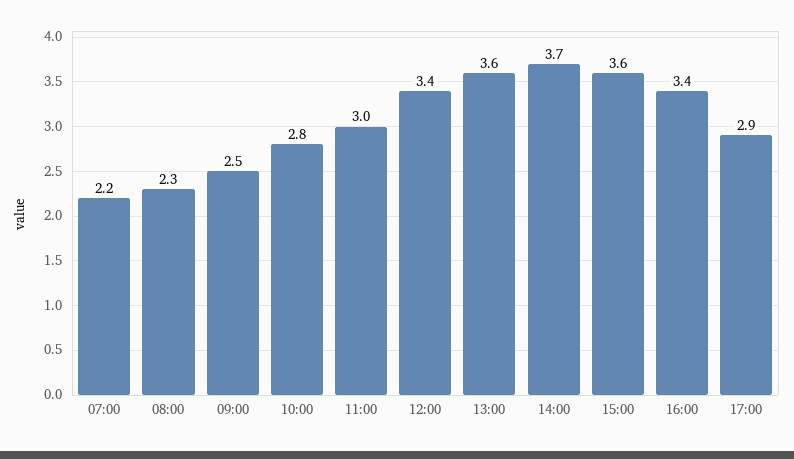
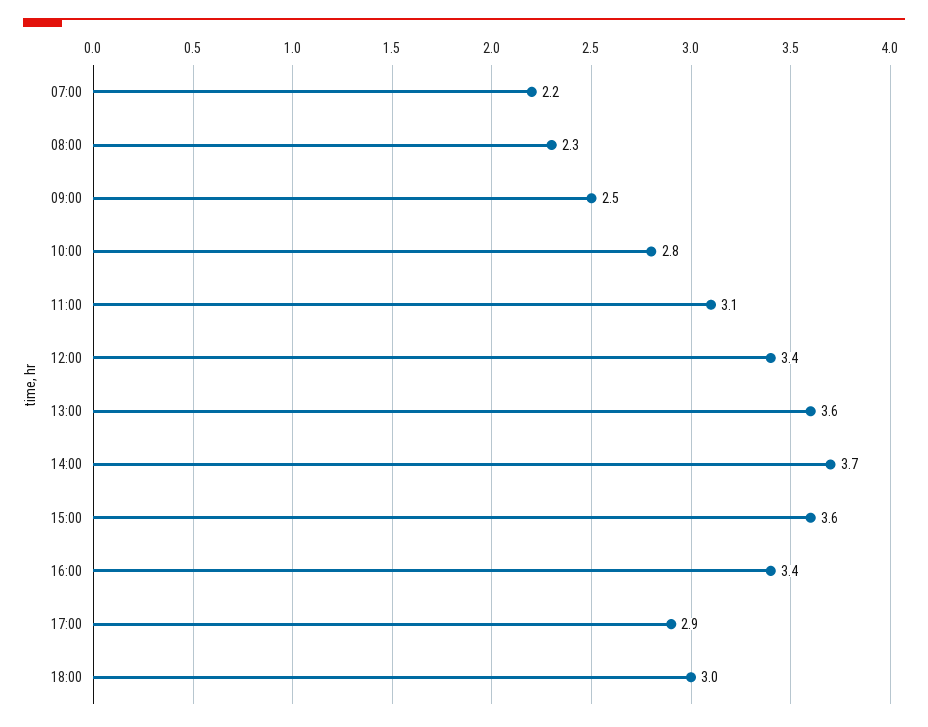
11:00: 3 -> 3.1
18:00: none -> 3

